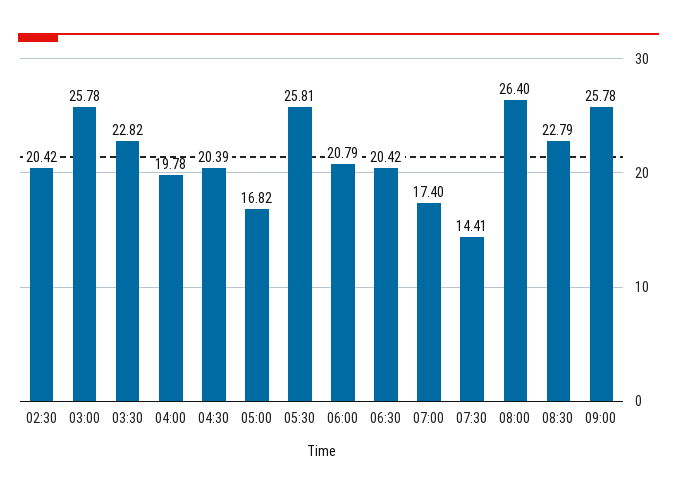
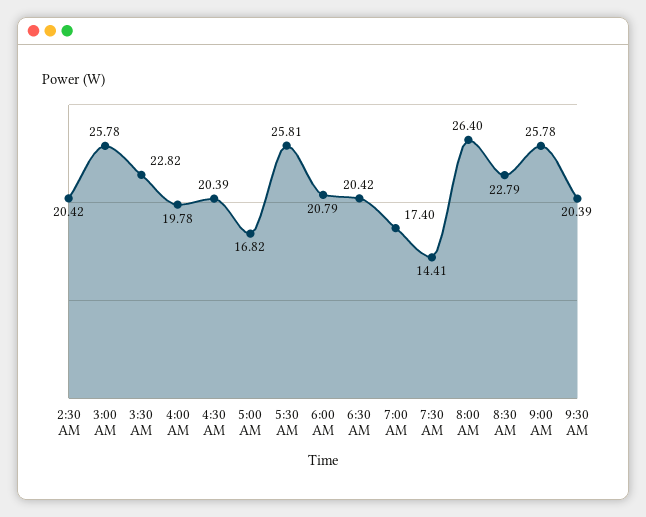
9:30 AM: none -> 20.39

